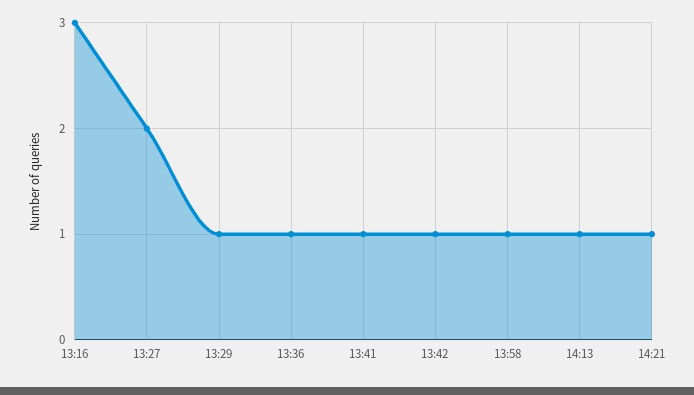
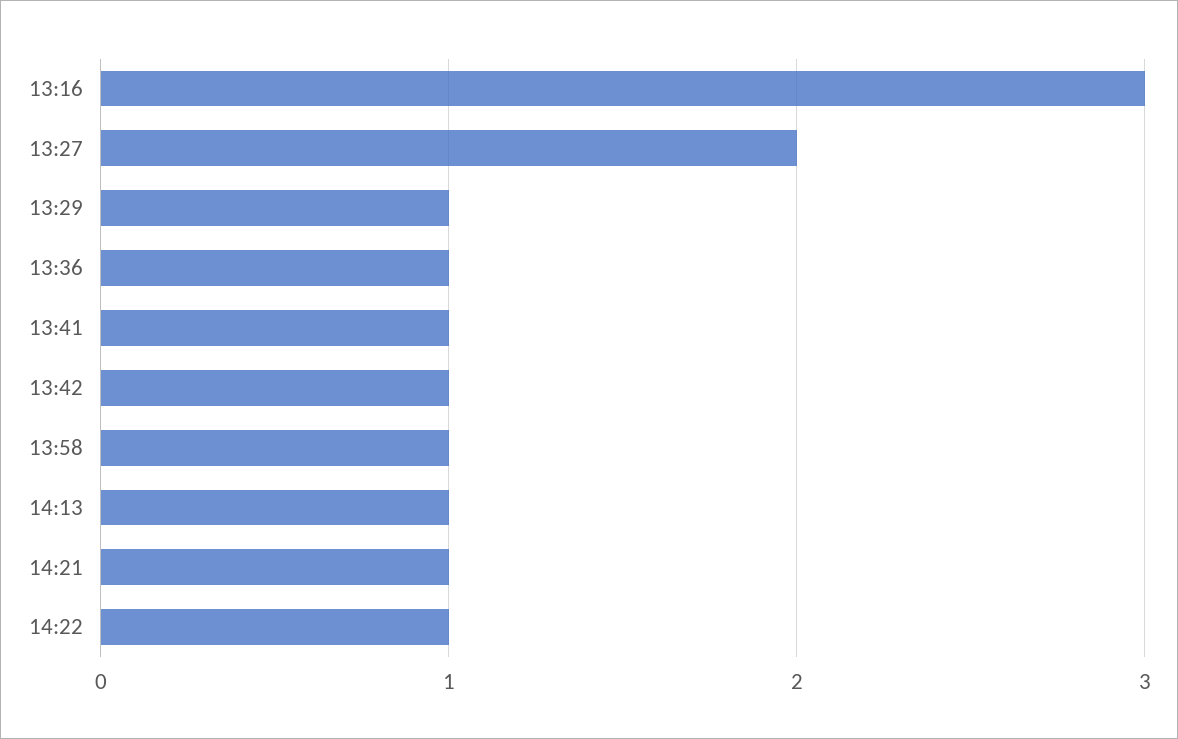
14:22: none -> 1

